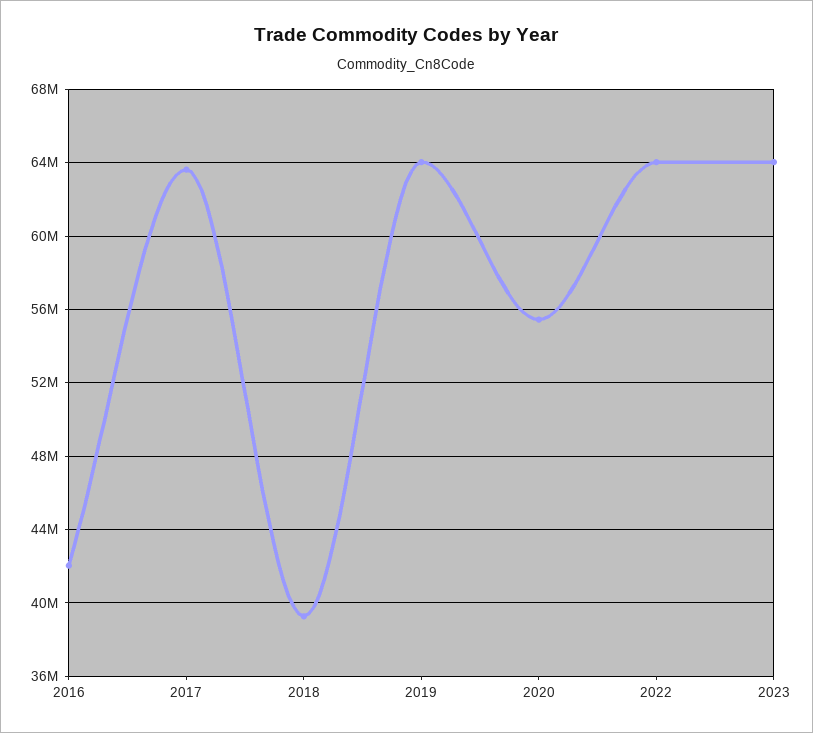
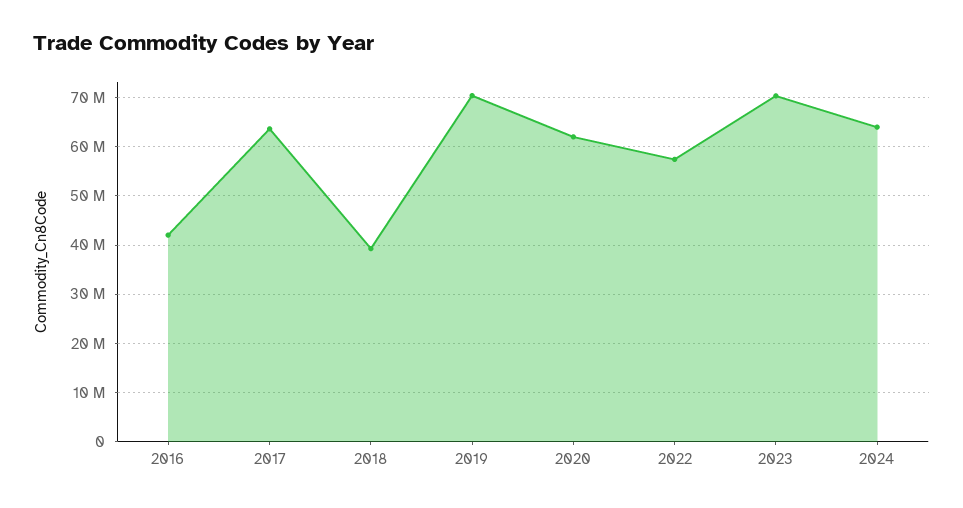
2019: 64000000 -> 70000000
2020: 55500000 -> 62000000
2022: 64000000 -> 58000000
2023: 64000000 -> 70000000
2024: none -> 64000000

